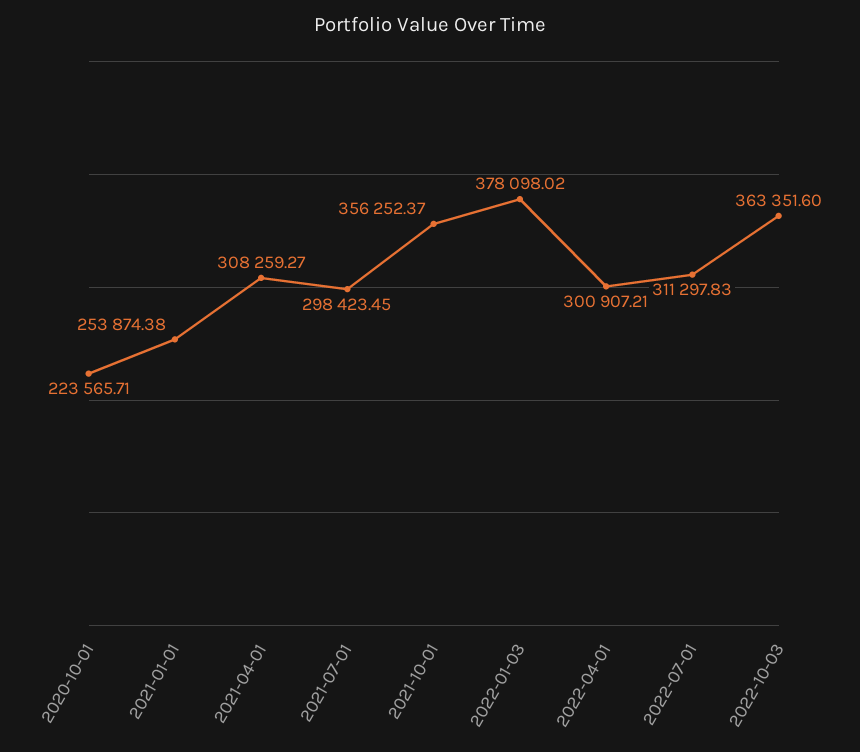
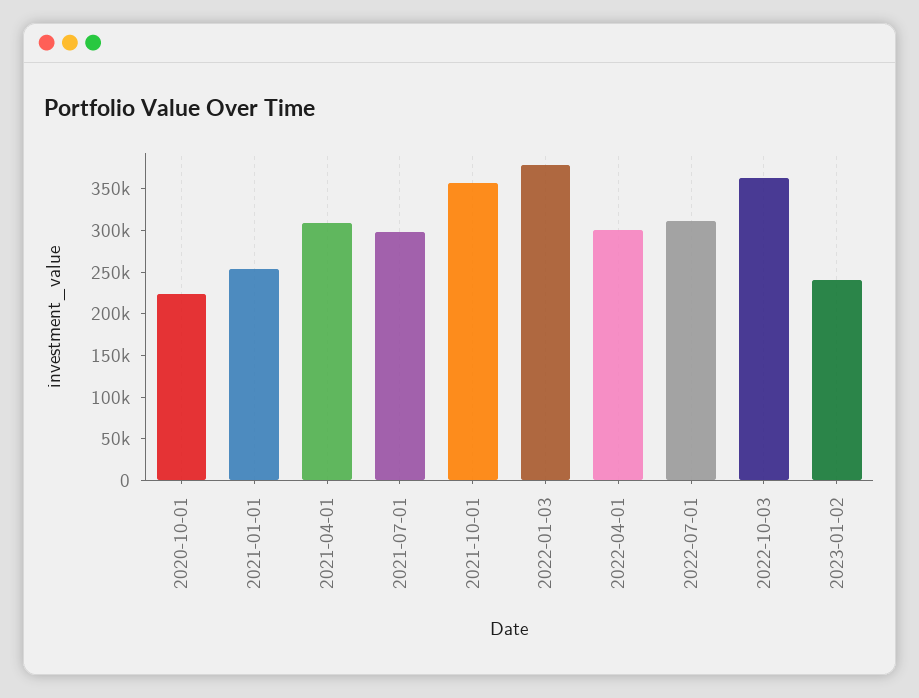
2023-01-02: none -> 240000

